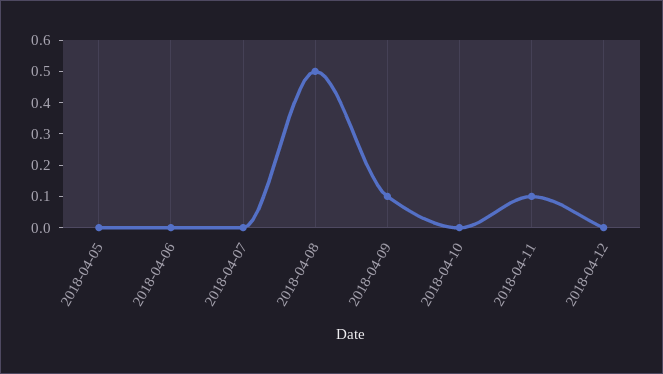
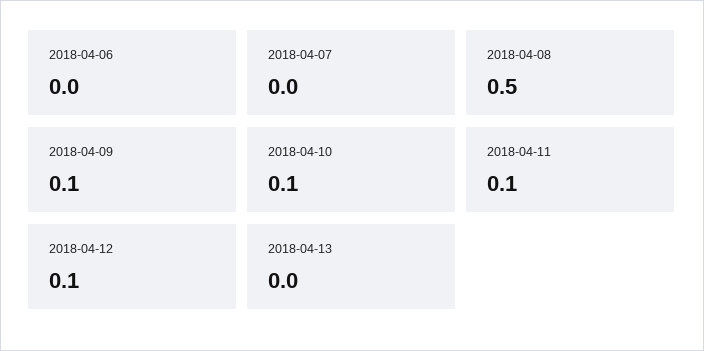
2018-04-05: 0 -> none
2018-04-10: 0 -> 0.1
2018-04-12: 0 -> 0.1
2018-04-13: none -> 0

